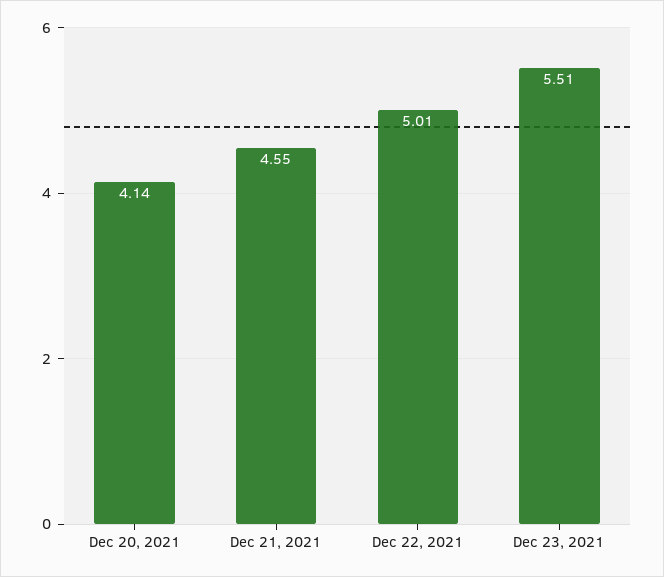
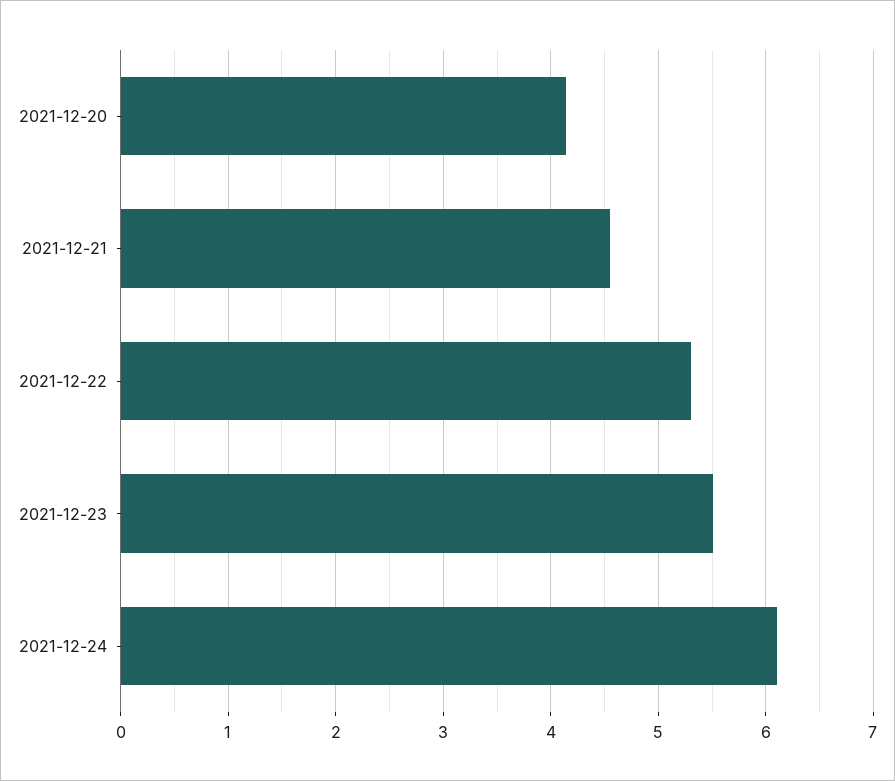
Dec 22, 2021: 5.01 -> 5.3
2021-12-24: none -> 6.1

